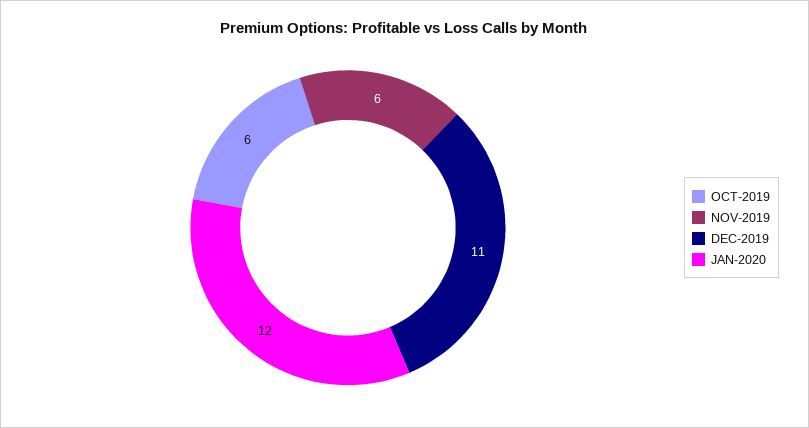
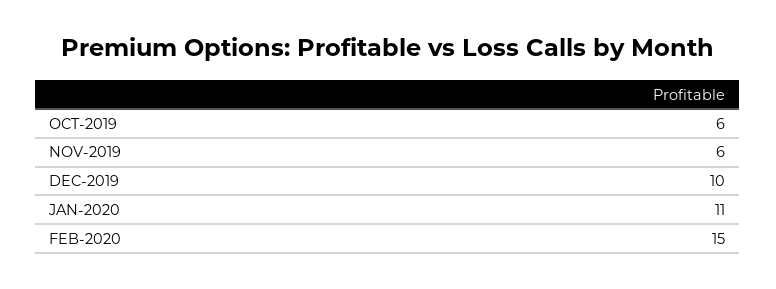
DEC-2019: 11 -> 10
JAN-2020: 12 -> 11
FEB-2020: none -> 15

